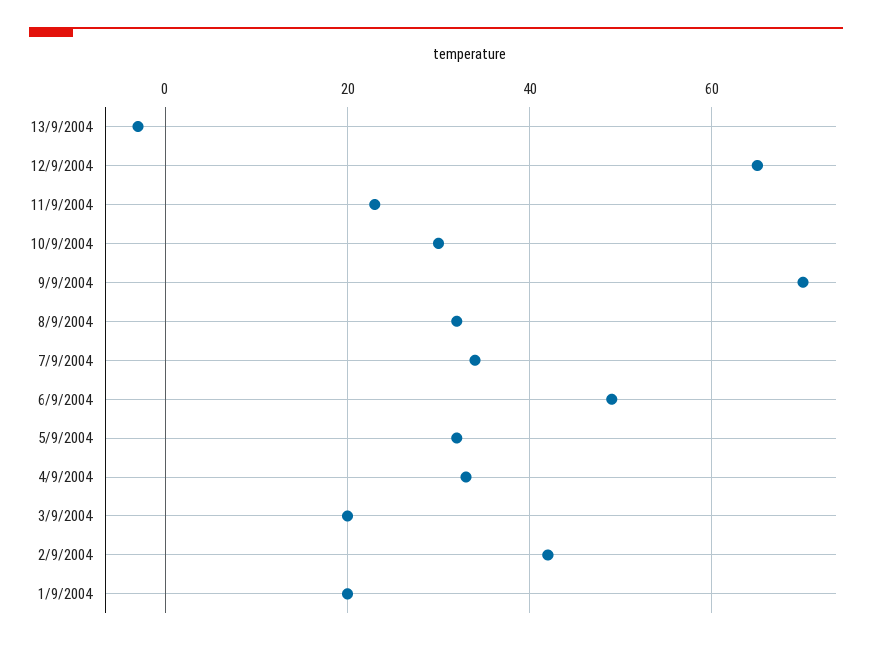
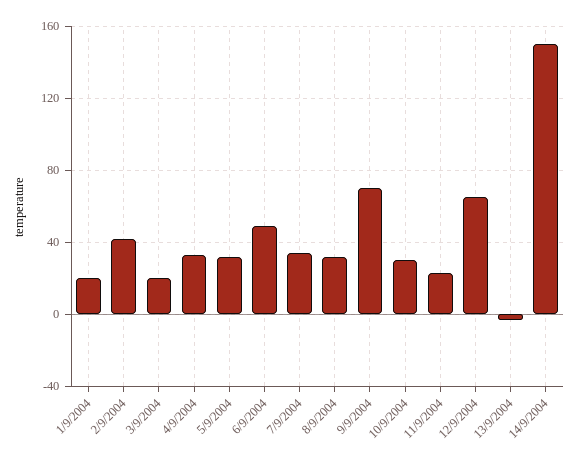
14/9/2004: none -> 150

